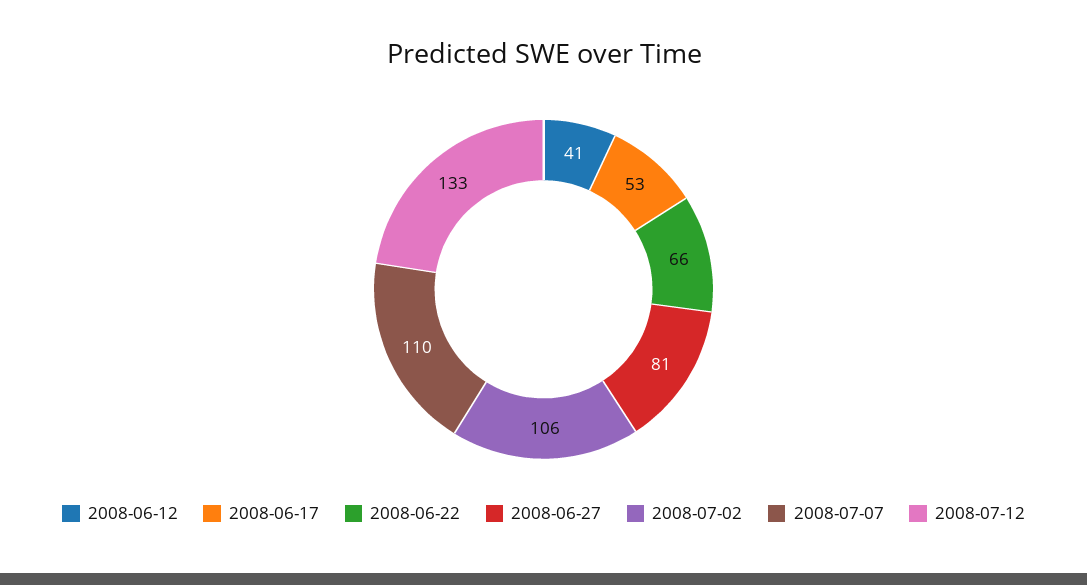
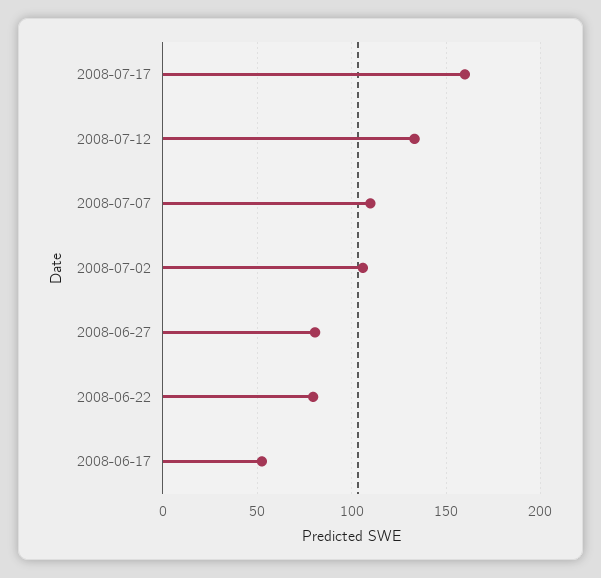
2008-06-12: 41 -> none
2008-06-22: 66 -> 80
2008-07-17: none -> 160

